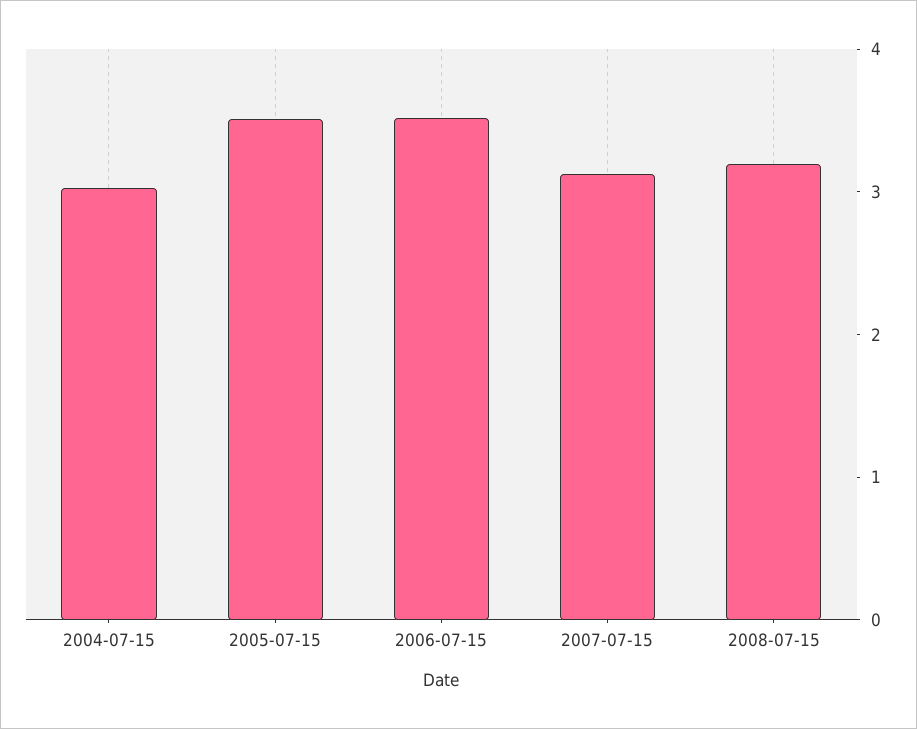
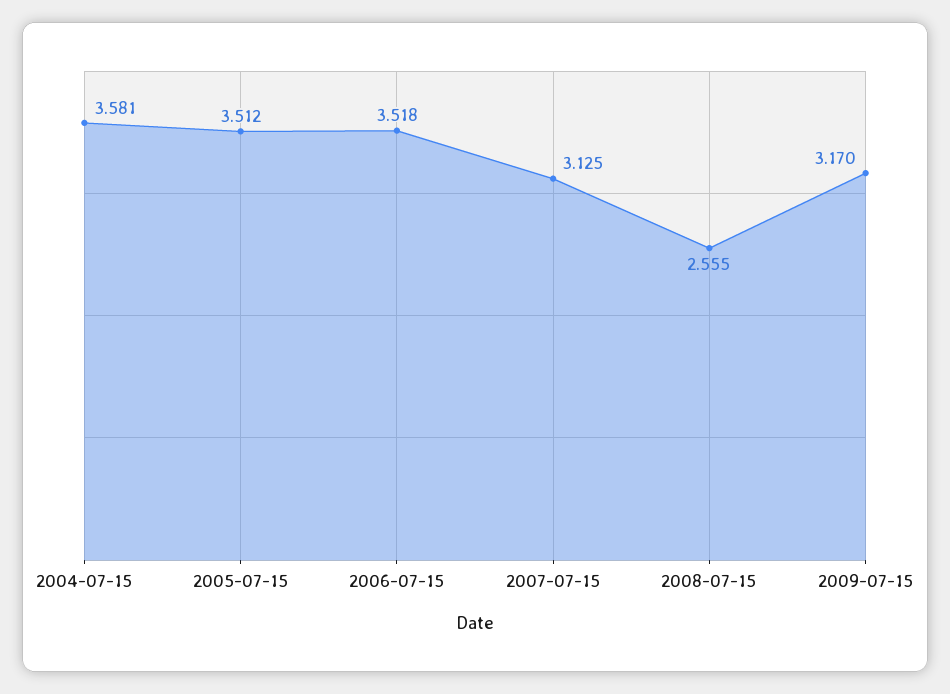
2004-07-15: 3 -> 3.581
2008-07-15: 3.2 -> 2.555
2009-07-15: none -> 3.17

